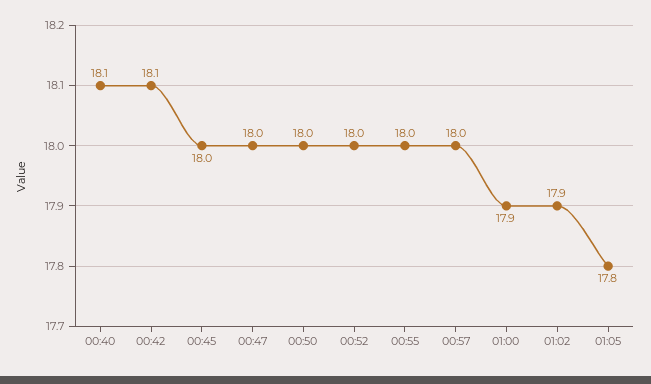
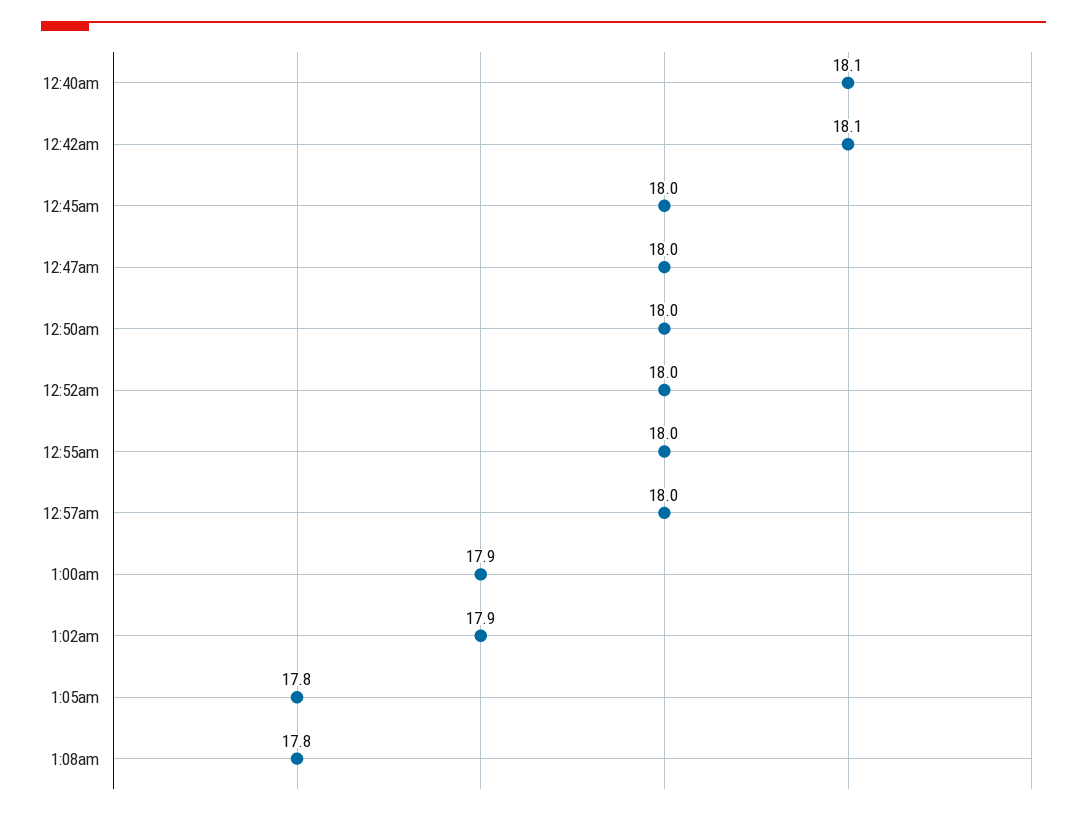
1:08am: none -> 17.8

